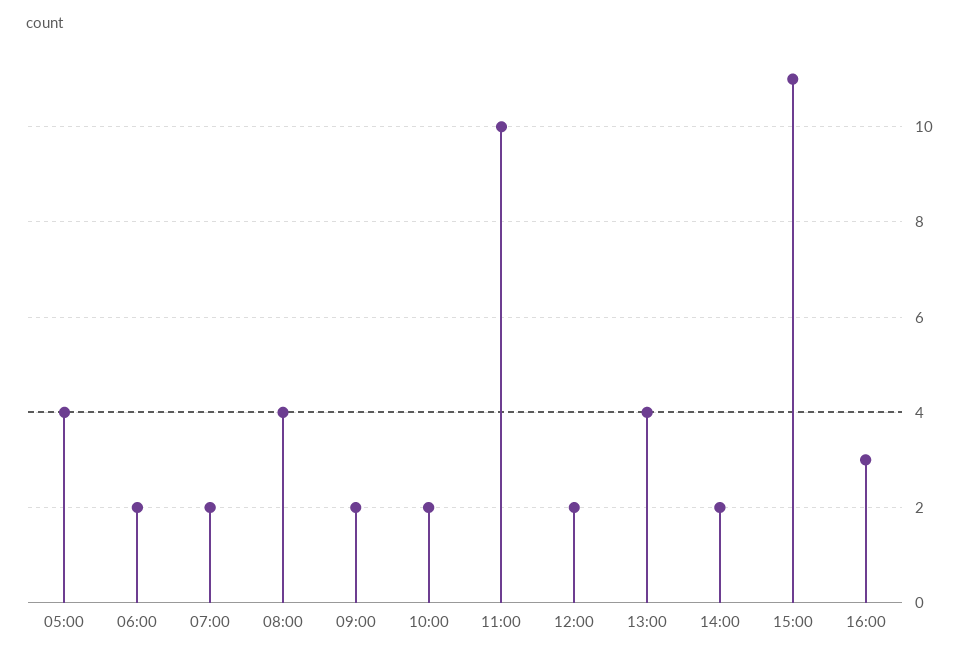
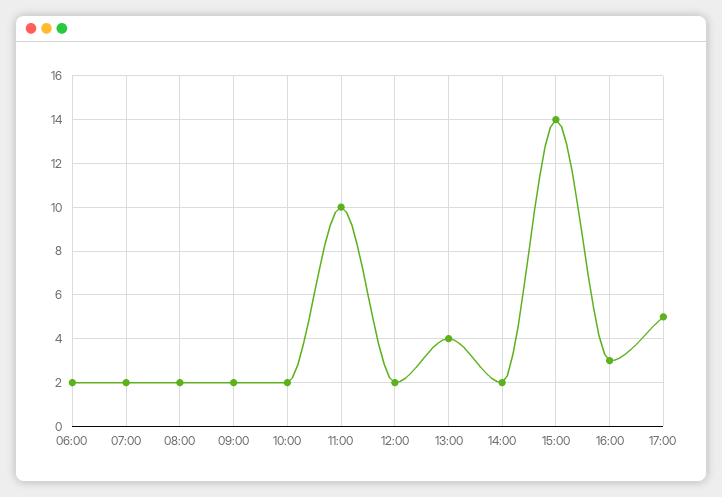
05:00: 4 -> none
08:00: 4 -> 2
15:00: 11 -> 14
17:00: none -> 5

